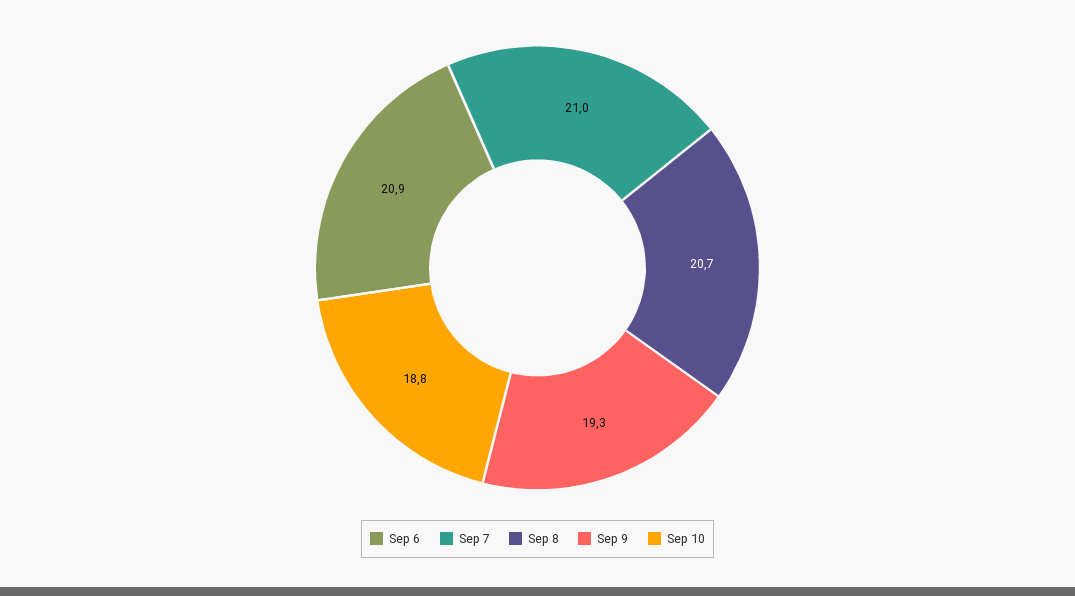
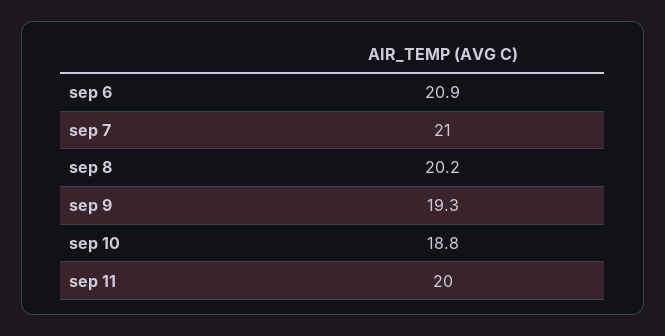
Sep 8: 20.7 -> 20.2
sep 11: none -> 20

